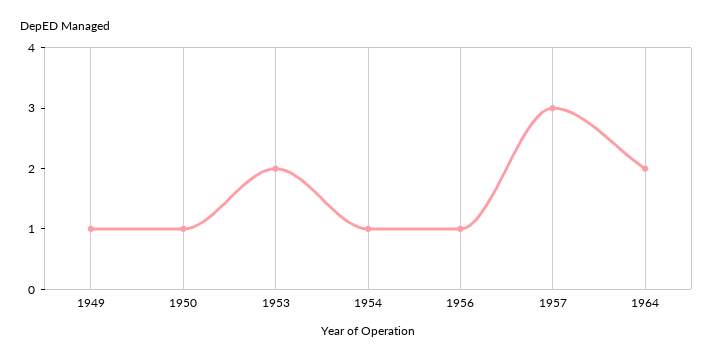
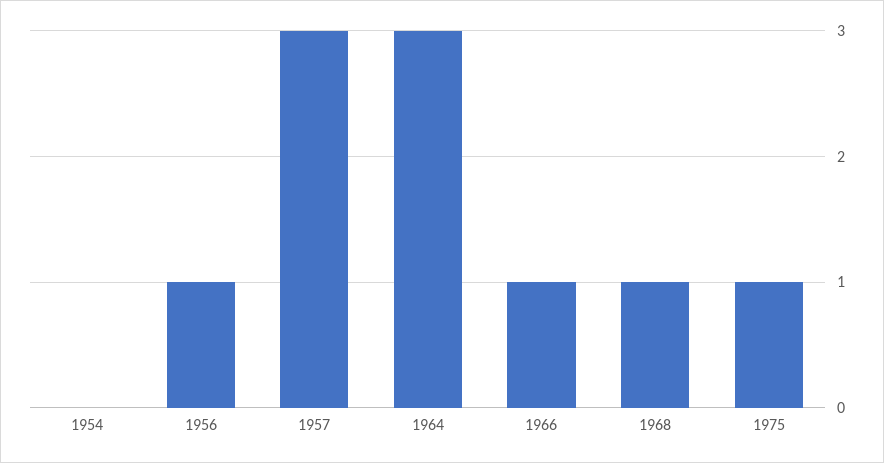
1949: 1 -> none
1950: 1 -> none
1953: 2 -> none
1954: 1 -> 0
1964: 2 -> 3
1966: none -> 1
1968: none -> 1
1975: none -> 1

